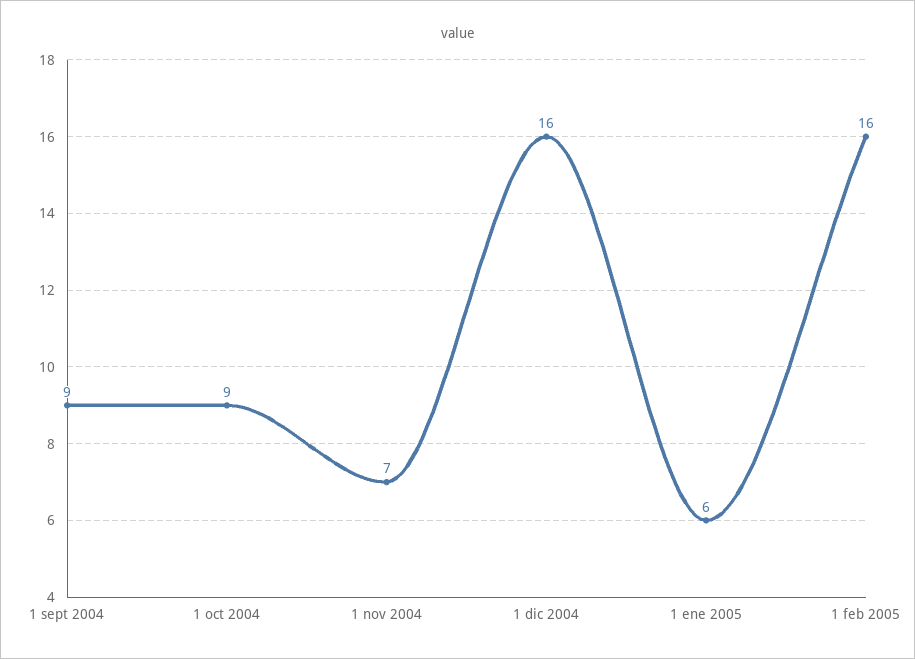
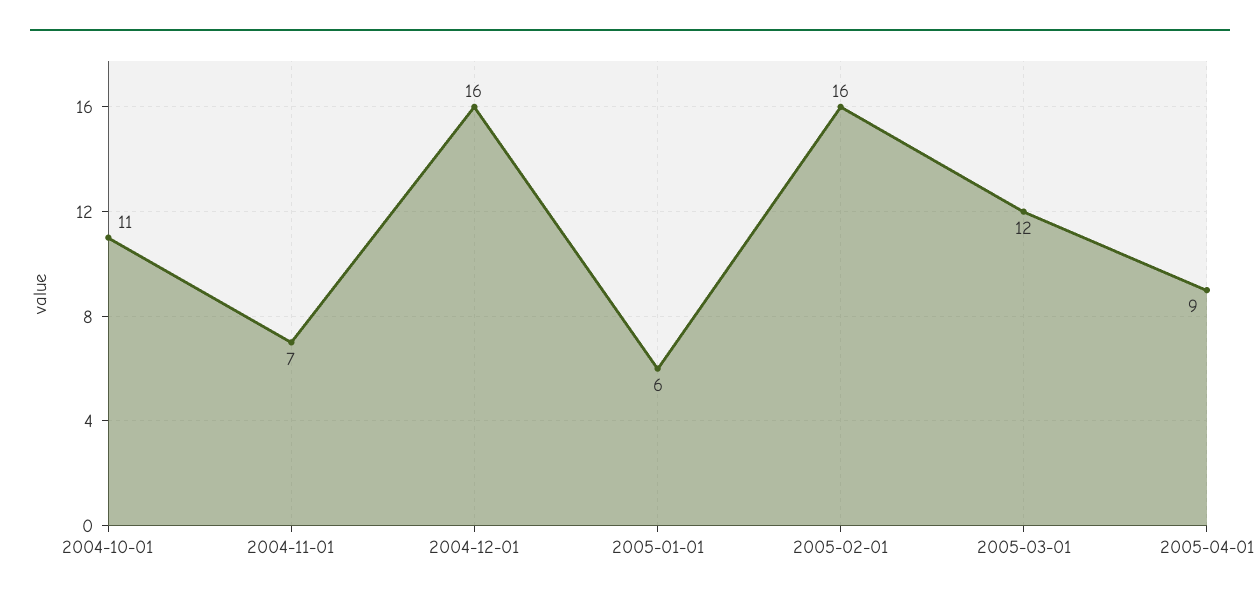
1 sept 2004: 9 -> none
1 oct 2004: 9 -> 11
2005-03-01: none -> 12
2005-04-01: none -> 9

